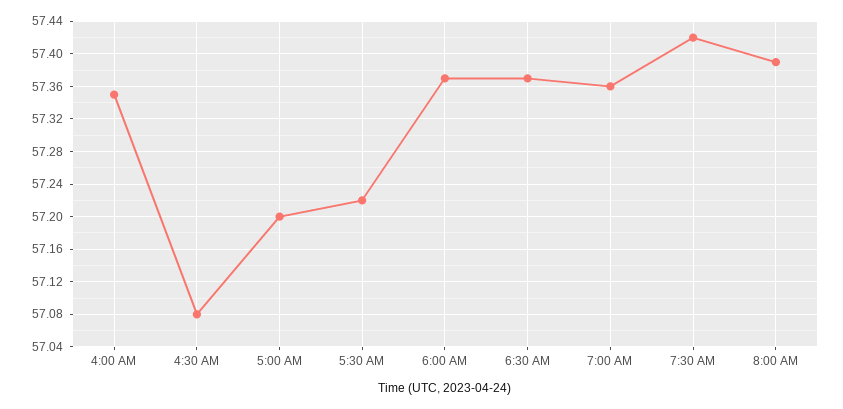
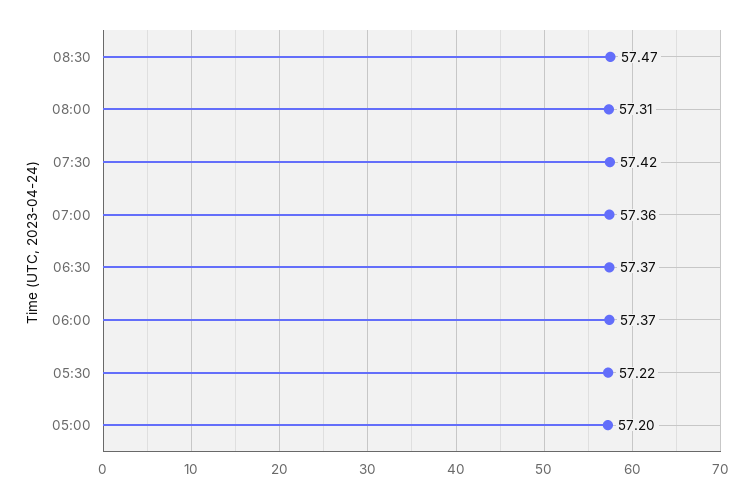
4:00 AM: 57.35 -> none
4:30 AM: 57.08 -> none
8:00 AM: 57.39 -> 57.31
08:30: none -> 57.47

